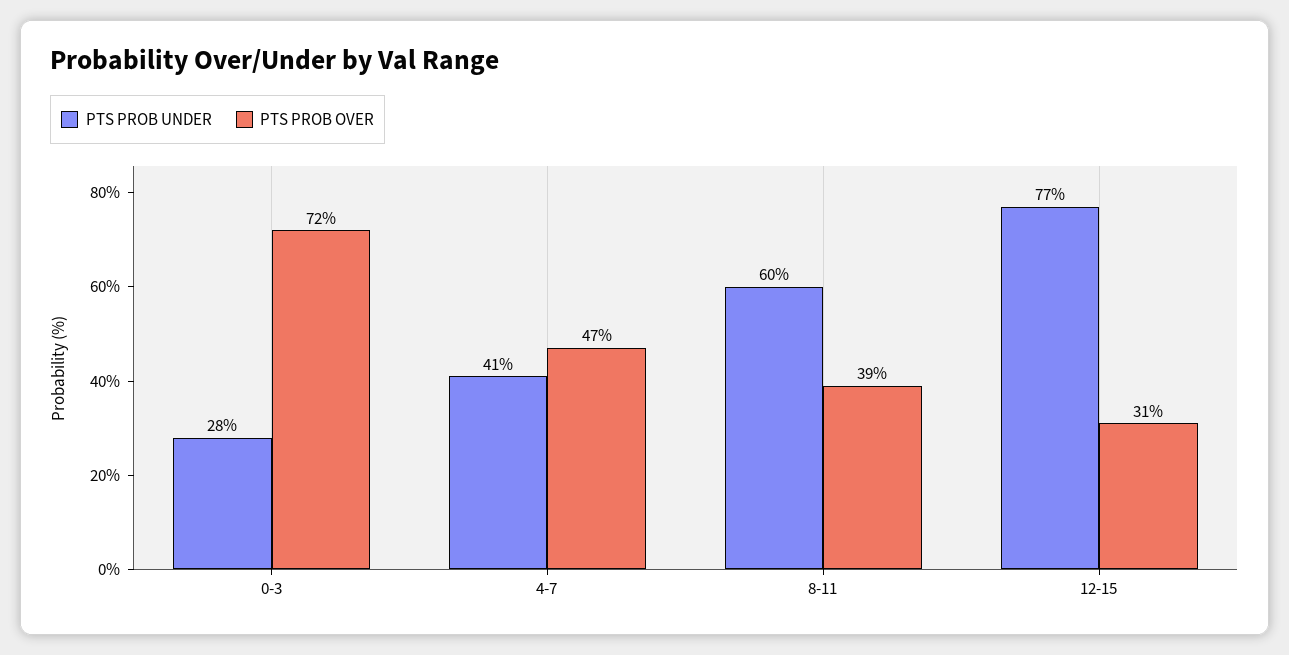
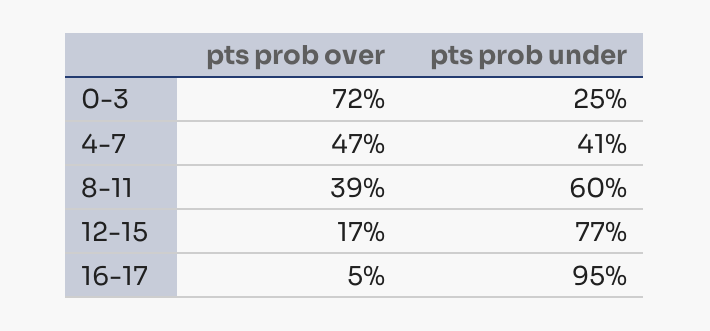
PTS PROB UNDER, 0-3: 28 -> 25
PTS PROB OVER, 12-15: 31 -> 17
PTS PROB OVER, 16-17: none -> 5
PTS PROB UNDER, 16-17: none -> 95

